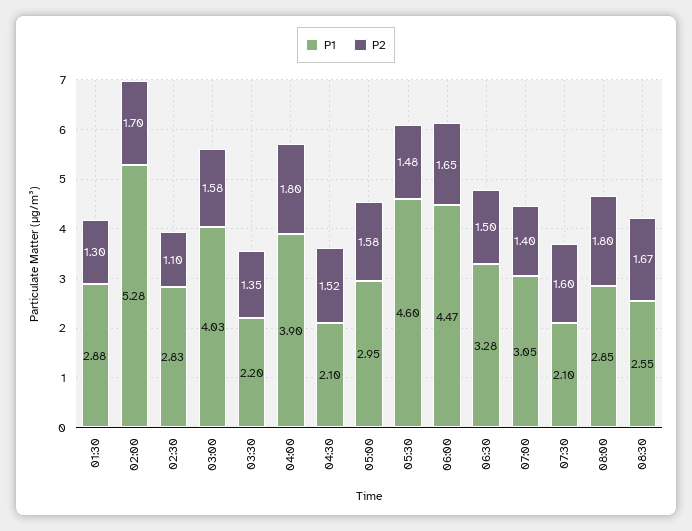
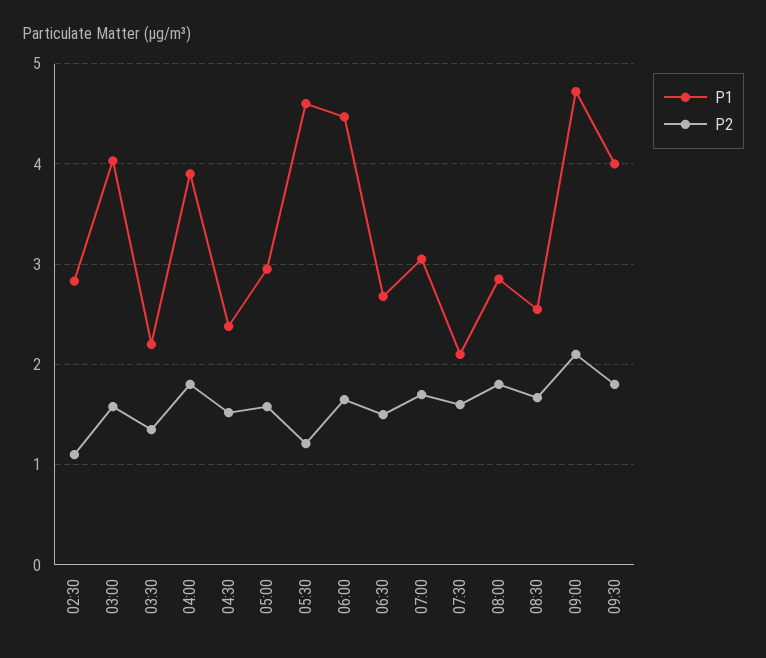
P1, 01:30: 2.88 -> none
P2, 01:30: 1.3 -> none
P1, 02:00: 5.28 -> none
P2, 02:00: 1.7 -> none
P1, 04:30: 2.1 -> 2.4
P2, 05:30: 1.48 -> 1.2
P1, 06:30: 3.28 -> 2.7
P2, 07:00: 1.4 -> 1.7
P1, 09:00: none -> 4.7
P2, 09:00: none -> 2.1
P1, 09:30: none -> 4
P2, 09:30: none -> 1.8

